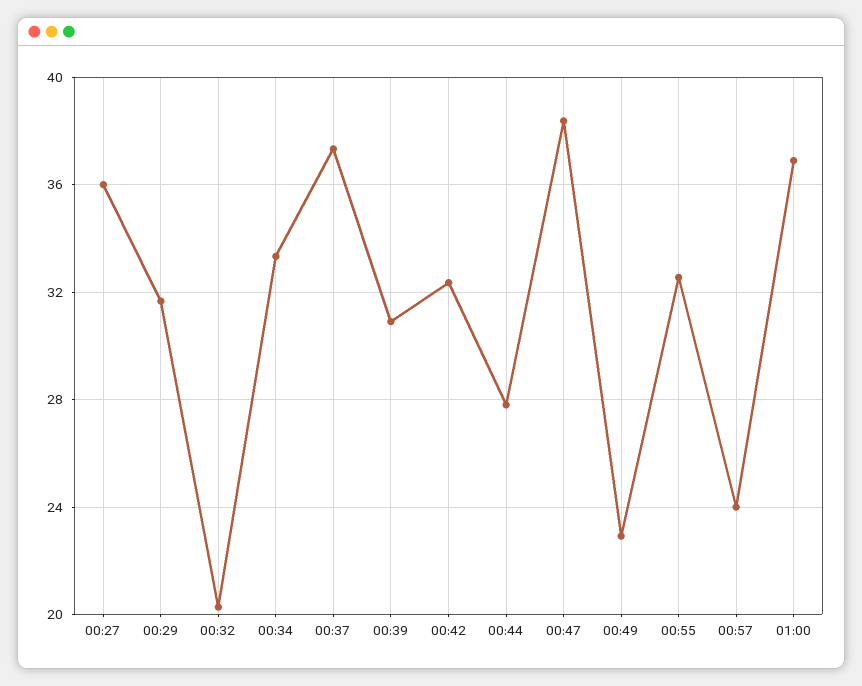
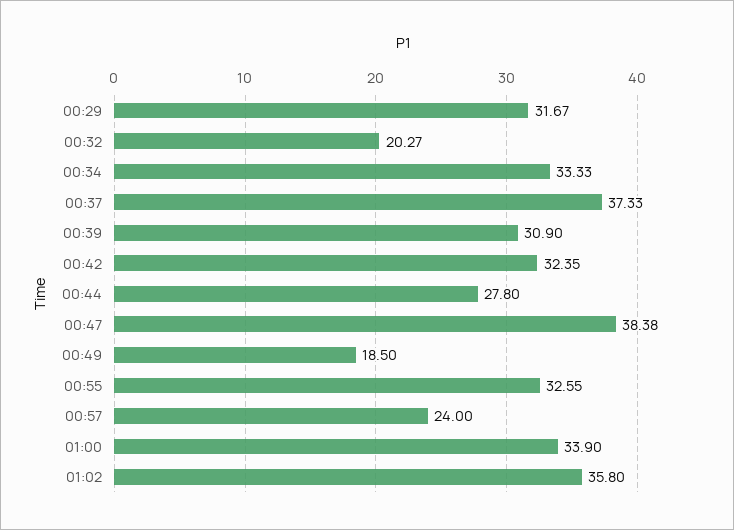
00:27: 36 -> none
00:49: 23 -> 18.5
01:00: 37 -> 33.9
01:02: none -> 35.8

